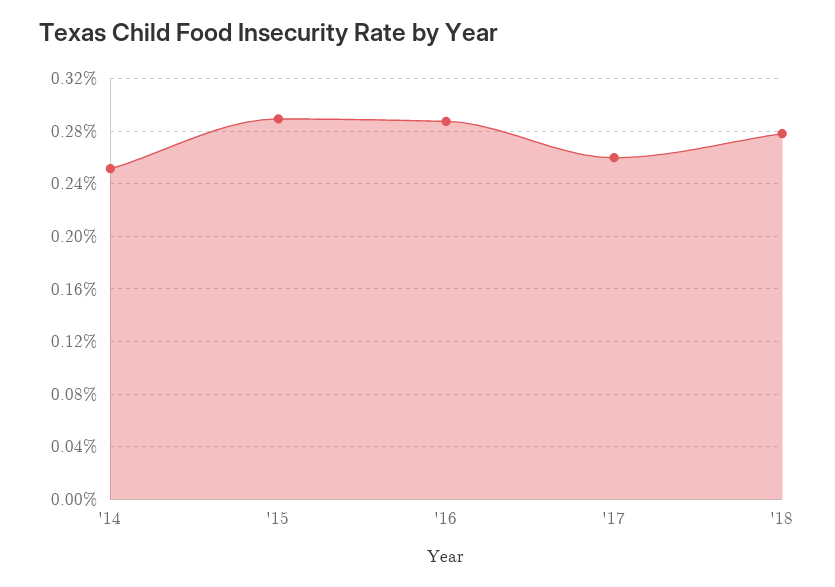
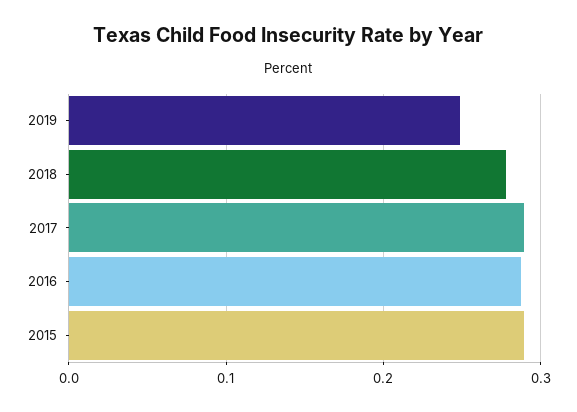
'14: 0.25 -> none
'17: 0.26 -> 0.29
2019: none -> 0.25

